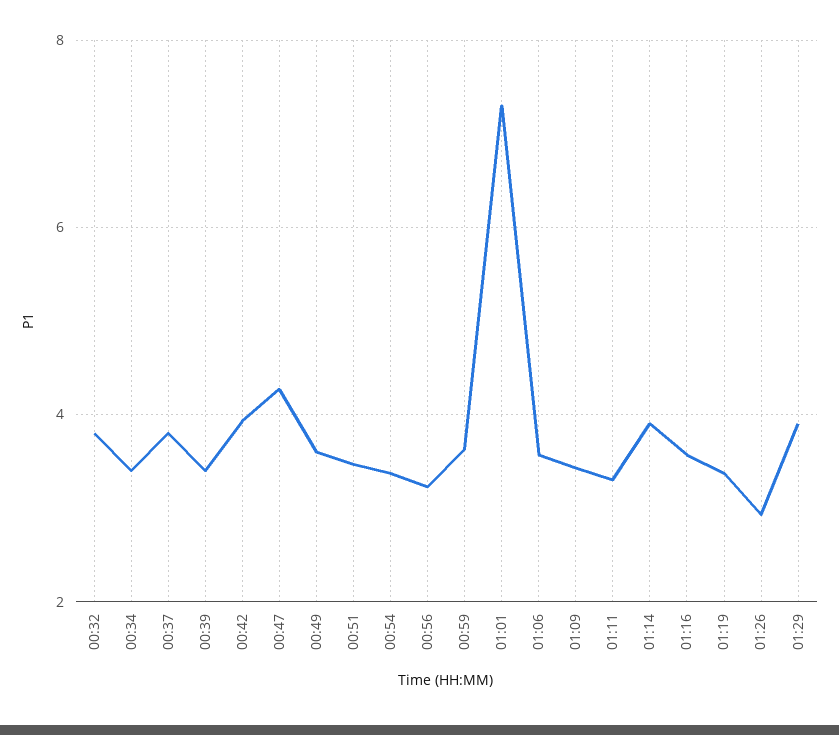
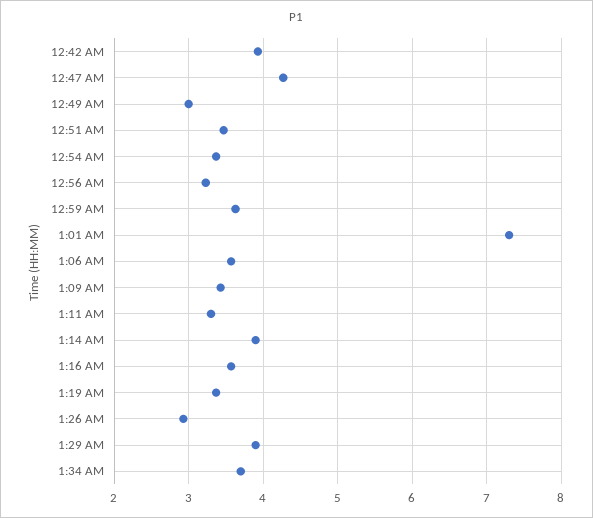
00:32: 3.8 -> none
00:34: 3.4 -> none
00:37: 3.8 -> none
00:39: 3.4 -> none
00:49: 3.6 -> 3
1:34 AM: none -> 3.7

